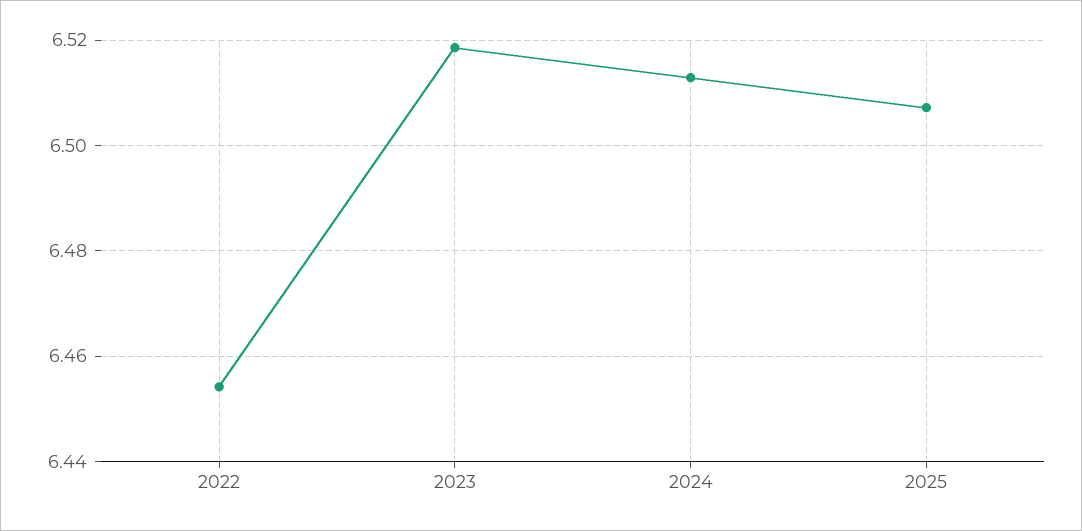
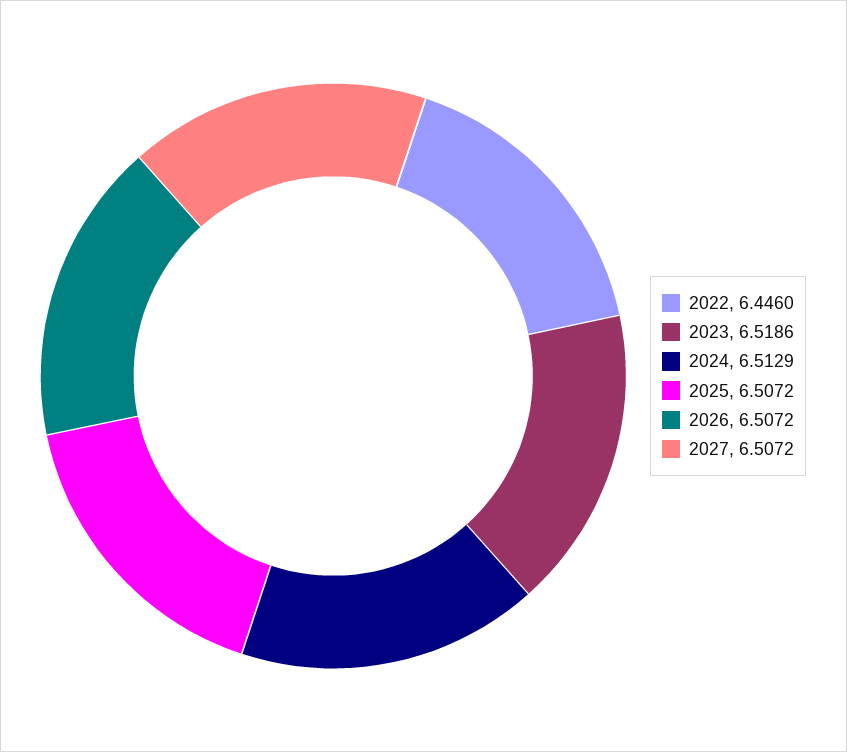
2022: 6.454 -> 6.446
2026: none -> 6.5072
2027: none -> 6.5072

